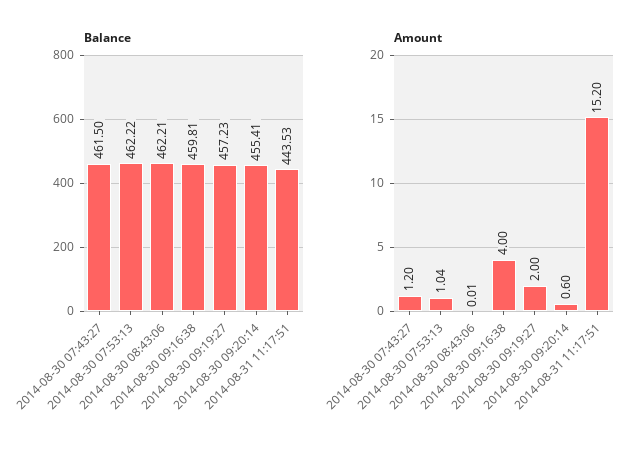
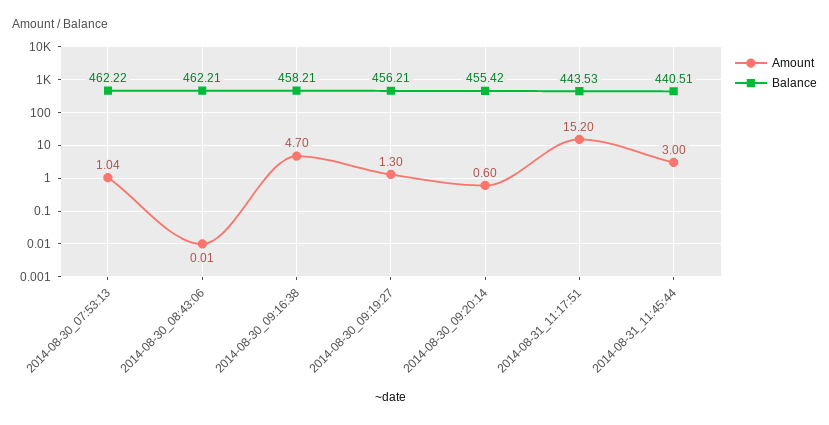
Balance, 2014-08-30 07:43:27: 461.5 -> none
Balance, 2014-08-30 09:16:38: 459.81 -> 458.21
Balance, 2014-08-30 09:19:27: 457.23 -> 456.21
Balance, 2014-08-30 09:20:14: 455.41 -> 455.42
Amount, 2014-08-30 07:43:27: 1.2 -> none
Amount, 2014-08-30 09:16:38: 4 -> 4.7
Amount, 2014-08-30 09:19:27: 2 -> 1.3
Amount, 2014-08-31_11:45:44: none -> 3
Balance, 2014-08-31_11:45:44: none -> 440.51

